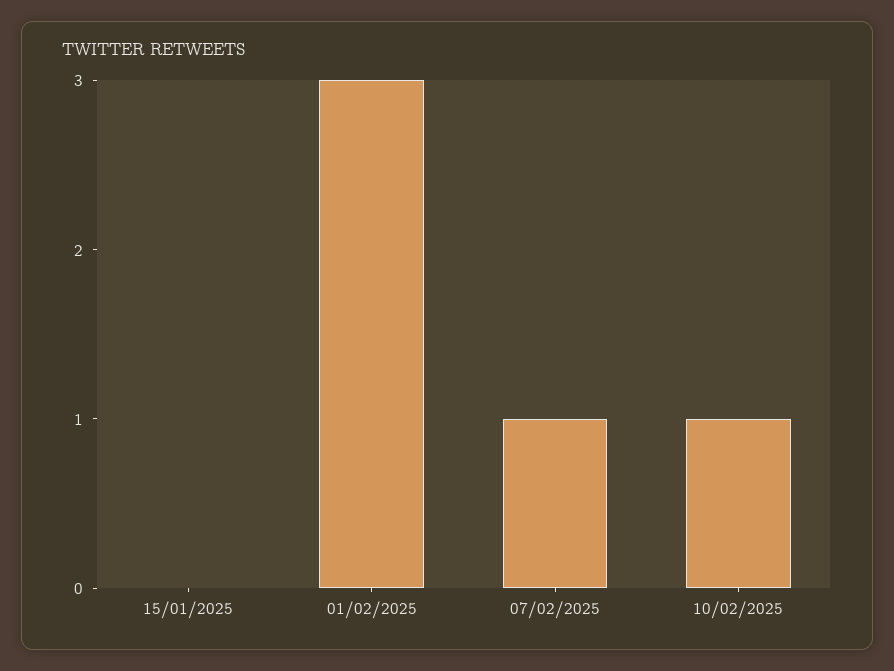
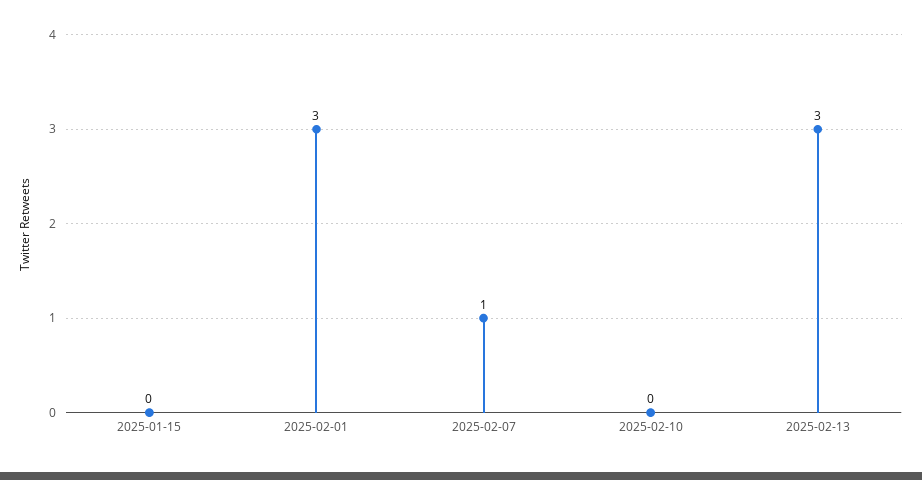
10/02/2025: 1 -> 0
2025-02-13: none -> 3

